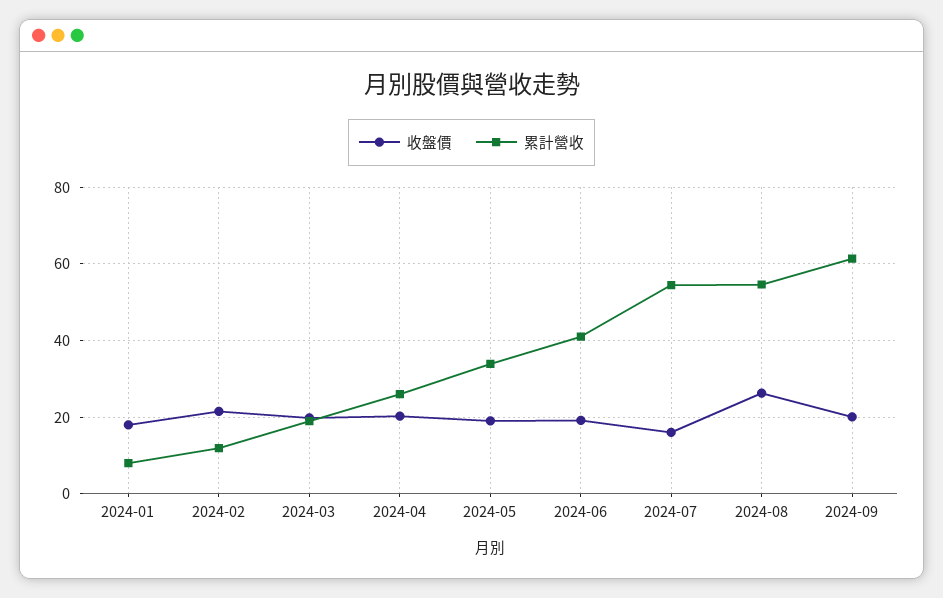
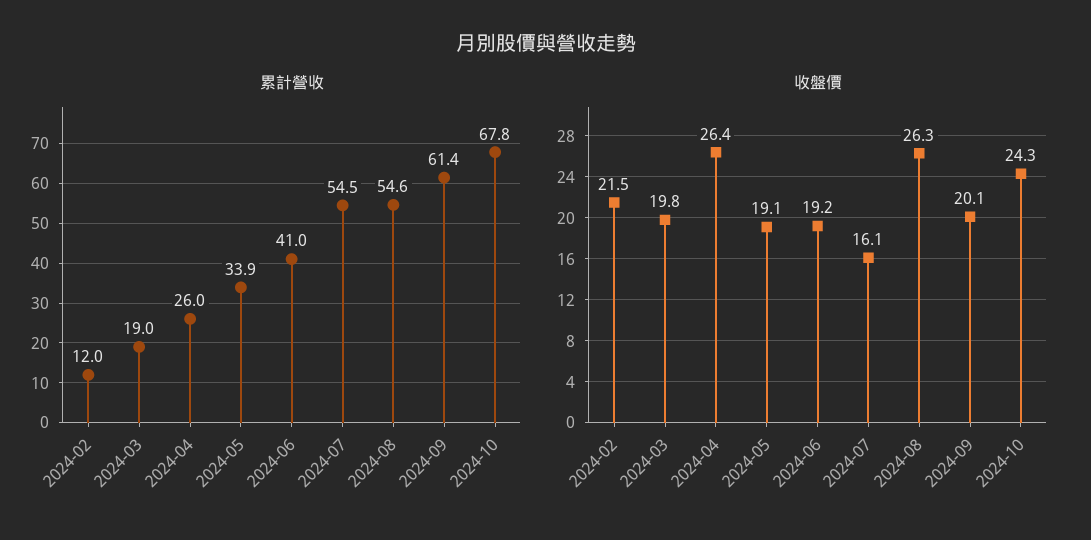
收盤價, 2024-01: 18 -> none
累計營收, 2024-01: 8 -> none
收盤價, 2024-04: 20 -> 26.4
累計營收, 2024-10: none -> 67.8
收盤價, 2024-10: none -> 24.3

